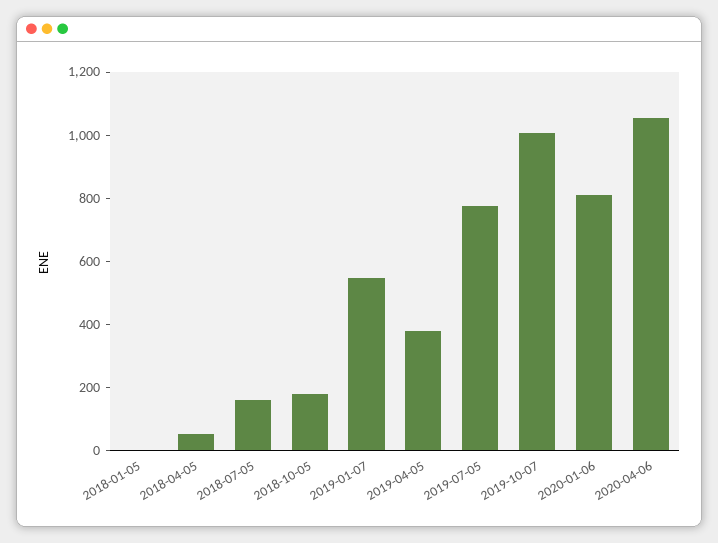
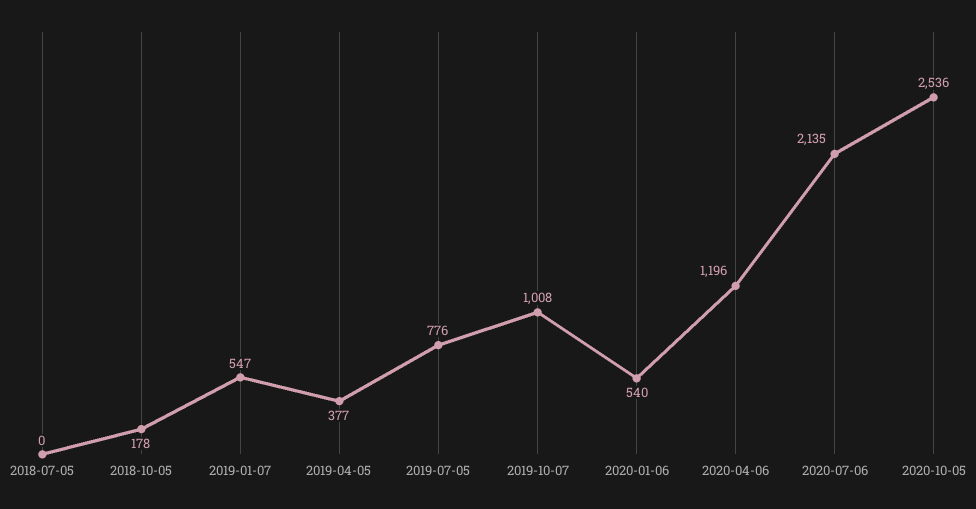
2018-01-05: 0 -> none
2018-04-05: 50 -> none
2018-07-05: 150 -> 0
2020-01-06: 800 -> 540
2020-04-06: 1050 -> 1196
2020-07-06: none -> 2135
2020-10-05: none -> 2536

